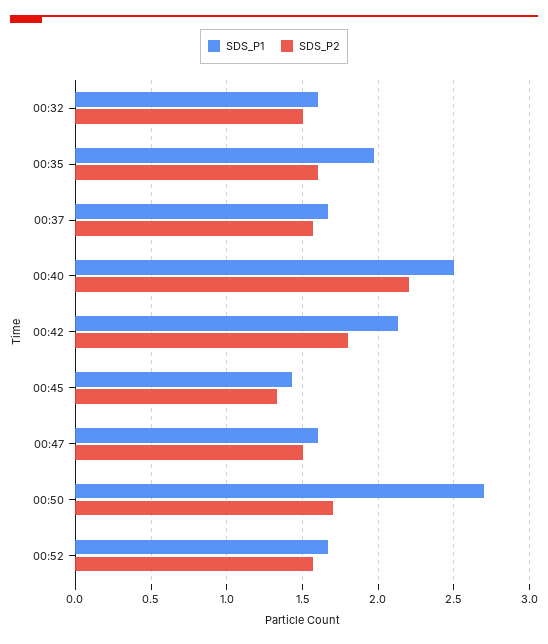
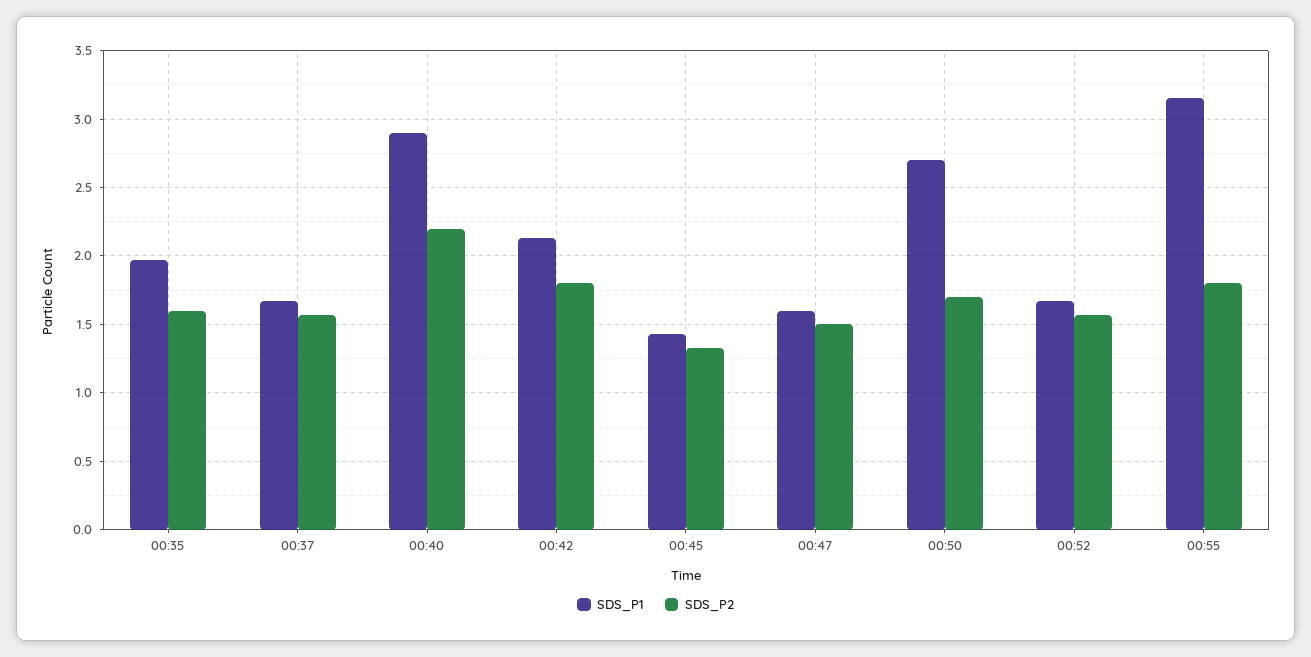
SDS_P1, 00:32: 1.6 -> none
SDS_P2, 00:32: 1.5 -> none
SDS_P1, 00:40: 2.5 -> 2.9
SDS_P1, 00:55: none -> 3.15
SDS_P2, 00:55: none -> 1.8

